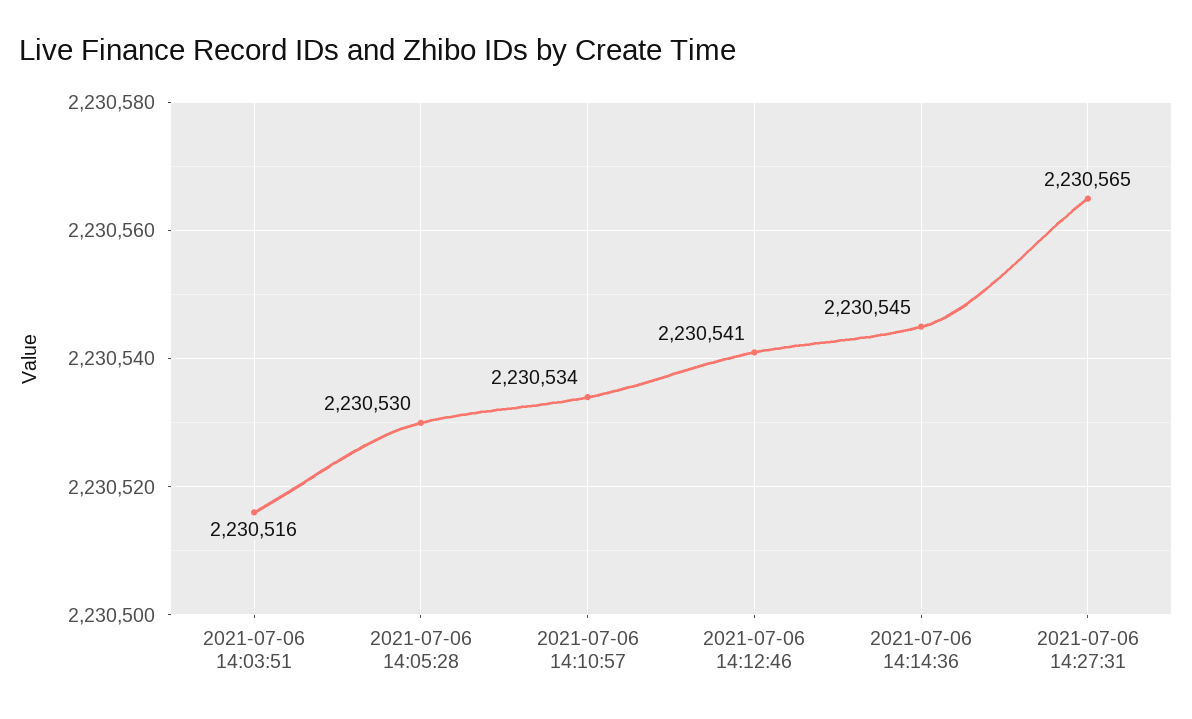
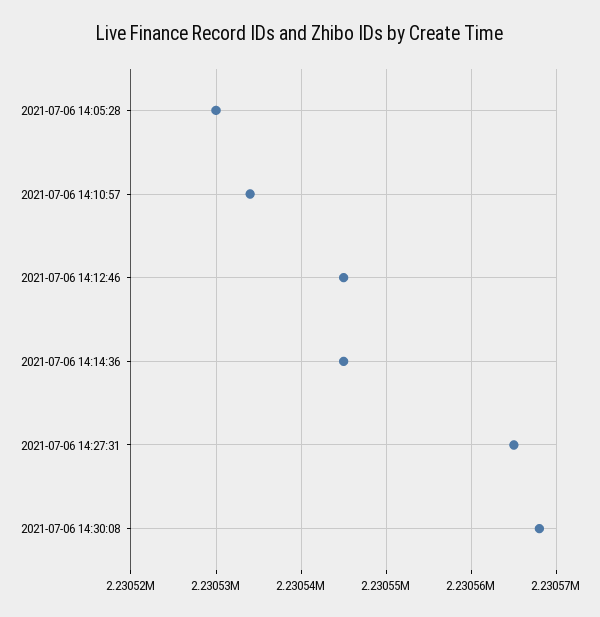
2021-07-06 14:03:51: 2230516 -> none
2021-07-06 14:12:46: 2230541 -> 2230545
2021-07-06 14:30:08: none -> 2230568

